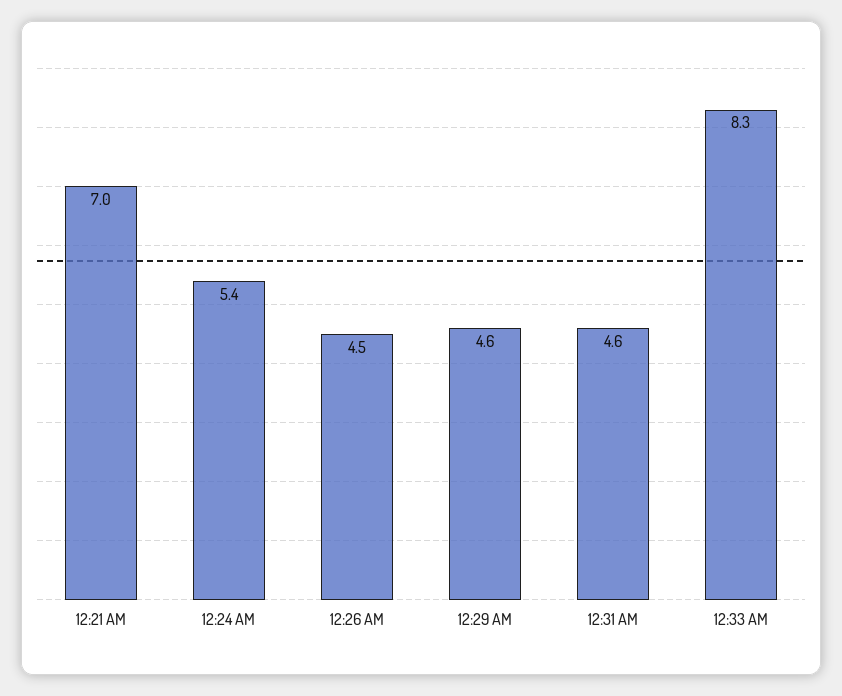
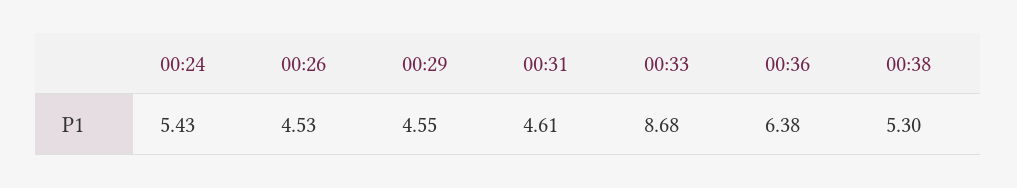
12:21 AM: 7 -> none
12:33 AM: 8.3 -> 8.68
00:36: none -> 6.38
00:38: none -> 5.3

